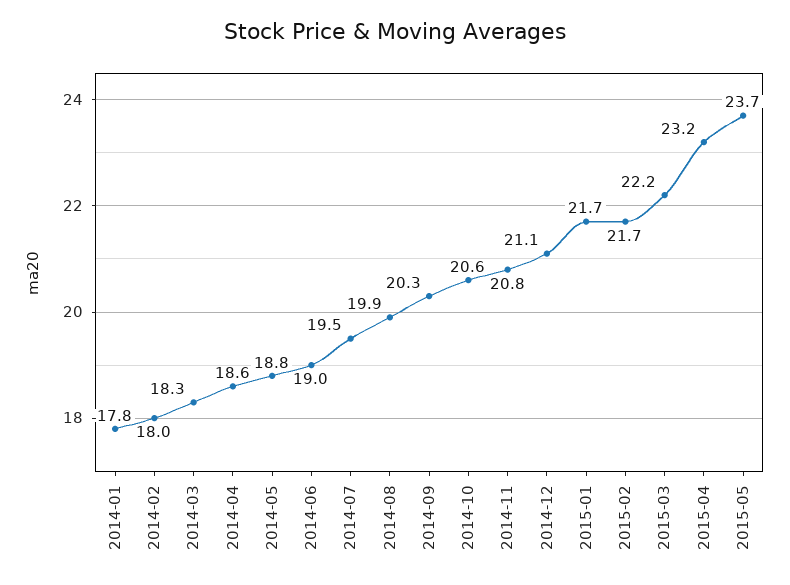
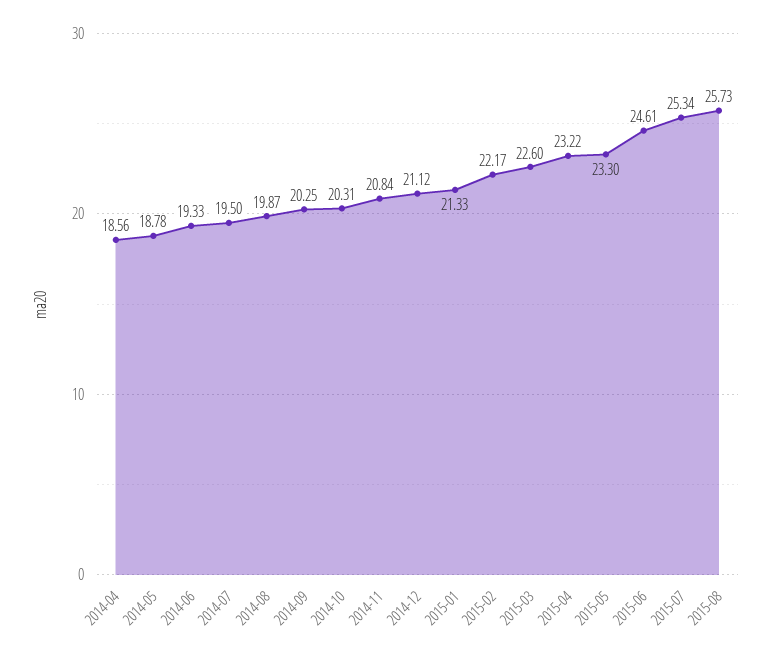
2014-01: 17.8 -> none
2014-02: 18 -> none
2014-03: 18.3 -> none
2014-06: 19 -> 19.33
2014-10: 20.6 -> 20.31
2015-01: 21.7 -> 21.33
2015-02: 21.7 -> 22.17
2015-03: 22.2 -> 22.6
2015-05: 23.7 -> 23.3
2015-06: none -> 24.61
2015-07: none -> 25.34
2015-08: none -> 25.73

